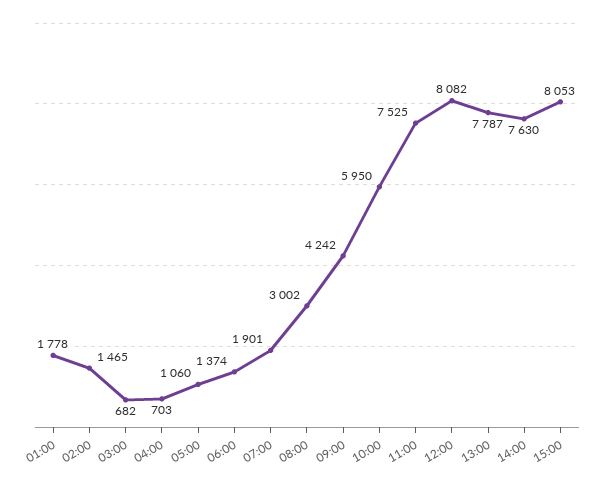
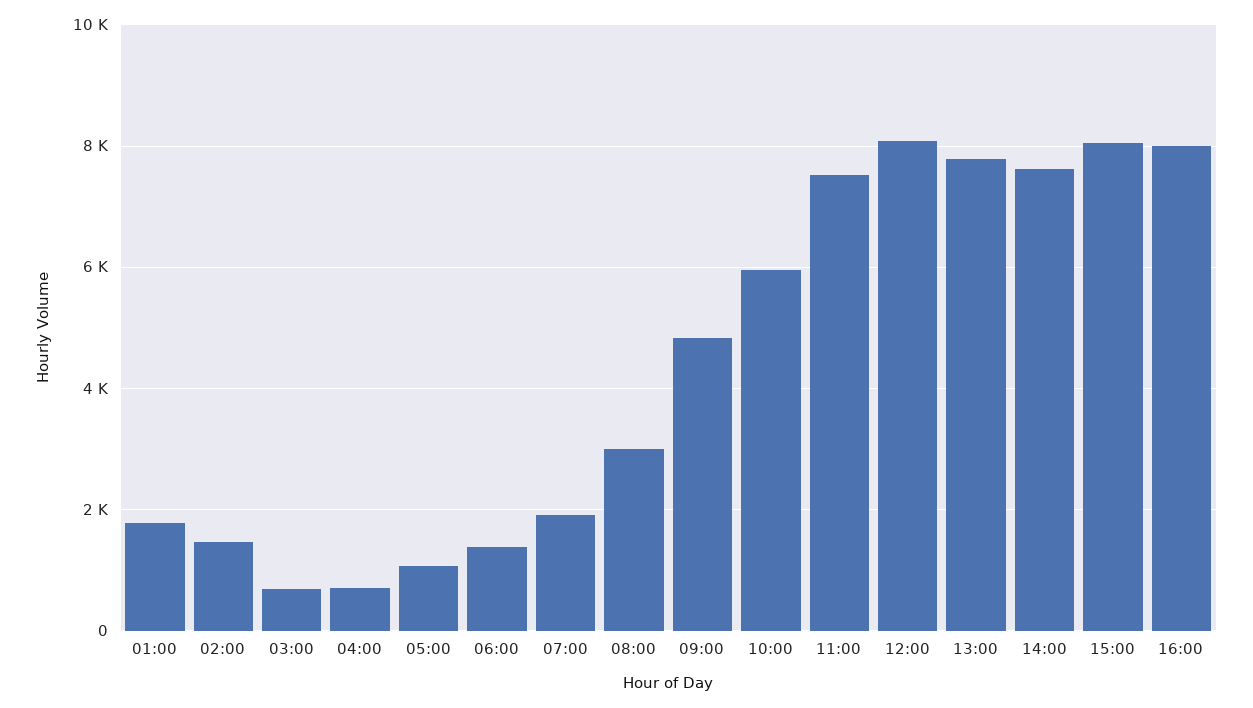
09:00: 4242 -> 4800
16:00: none -> 8000

